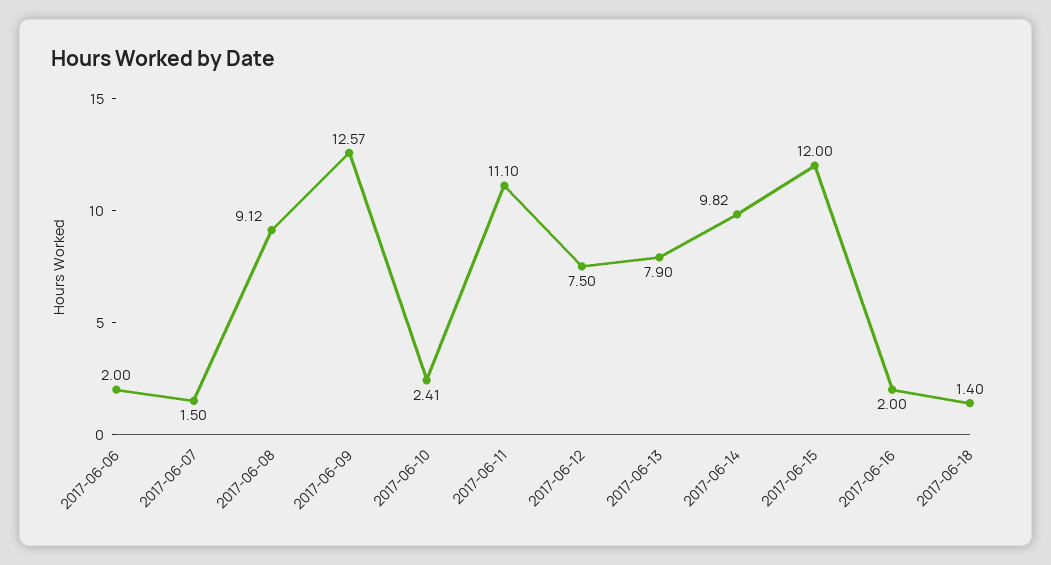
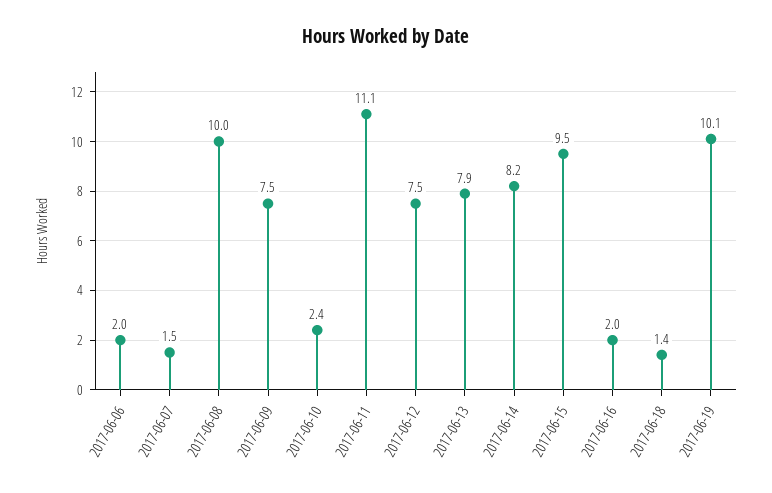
2017-06-08: 9.12 -> 10
2017-06-09: 12.57 -> 7.5
2017-06-14: 9.82 -> 8.2
2017-06-15: 12 -> 9.5
2017-06-19: none -> 10.1

